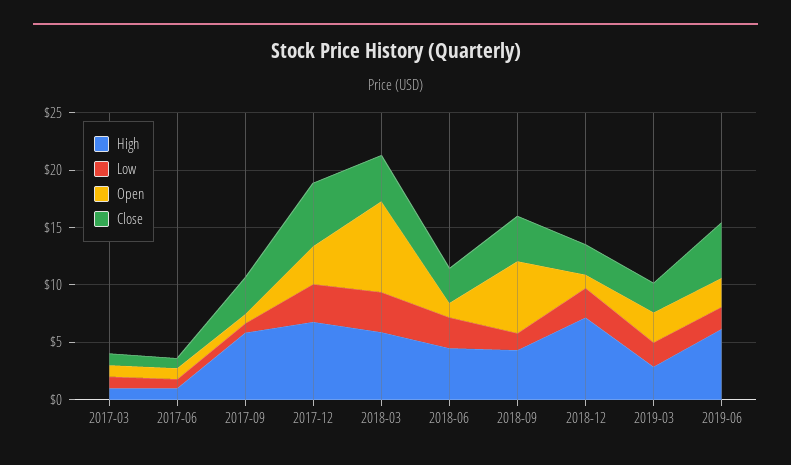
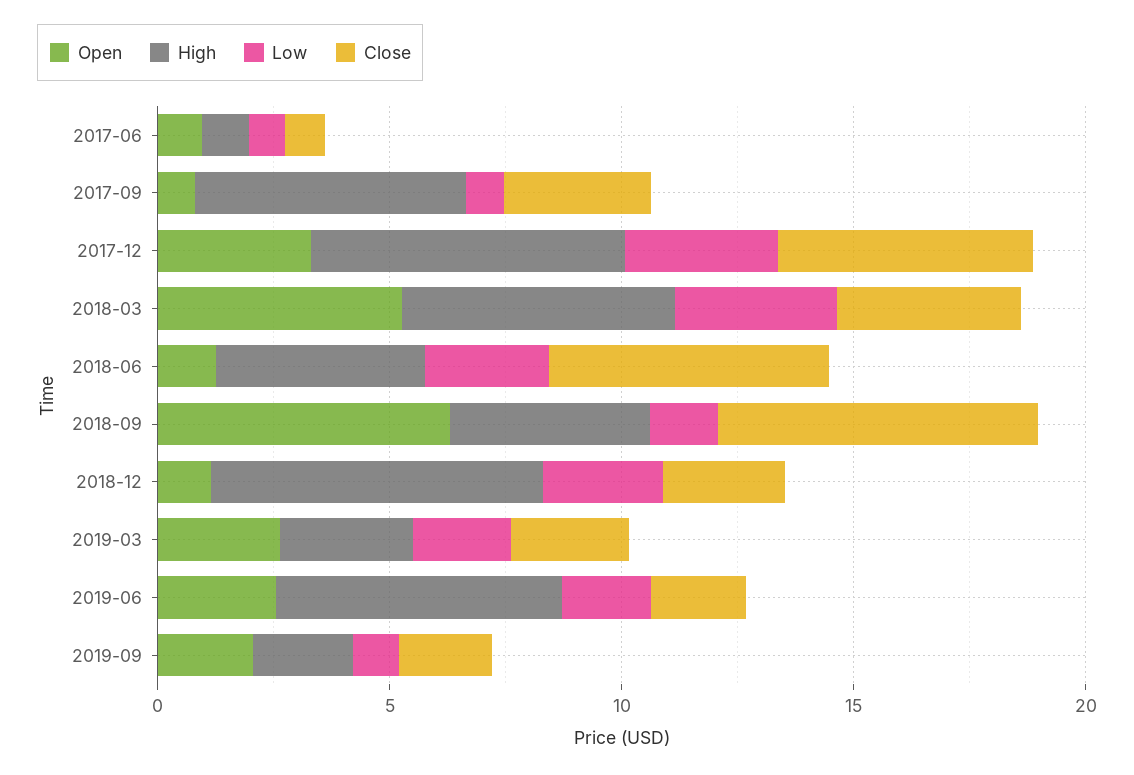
High, 2017-03: 1 -> none
Low, 2017-03: 1 -> none
Open, 2017-03: 1 -> none
Close, 2017-03: 1 -> none
Open, 2018-03: 8 -> 5
Close, 2018-06: 3 -> 6
Close, 2018-09: 4 -> 7
Close, 2019-06: 5 -> 2
Open, 2019-09: none -> 2
High, 2019-09: none -> 2
Low, 2019-09: none -> 1
Close, 2019-09: none -> 2

